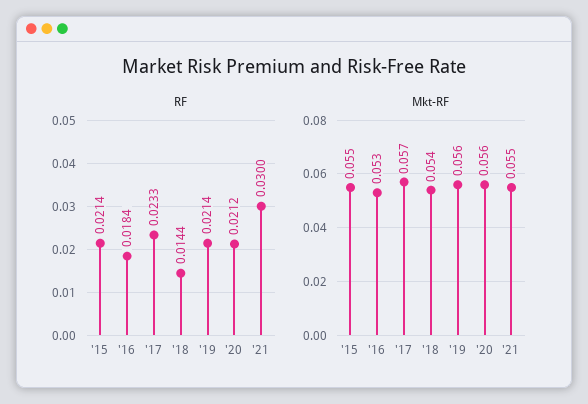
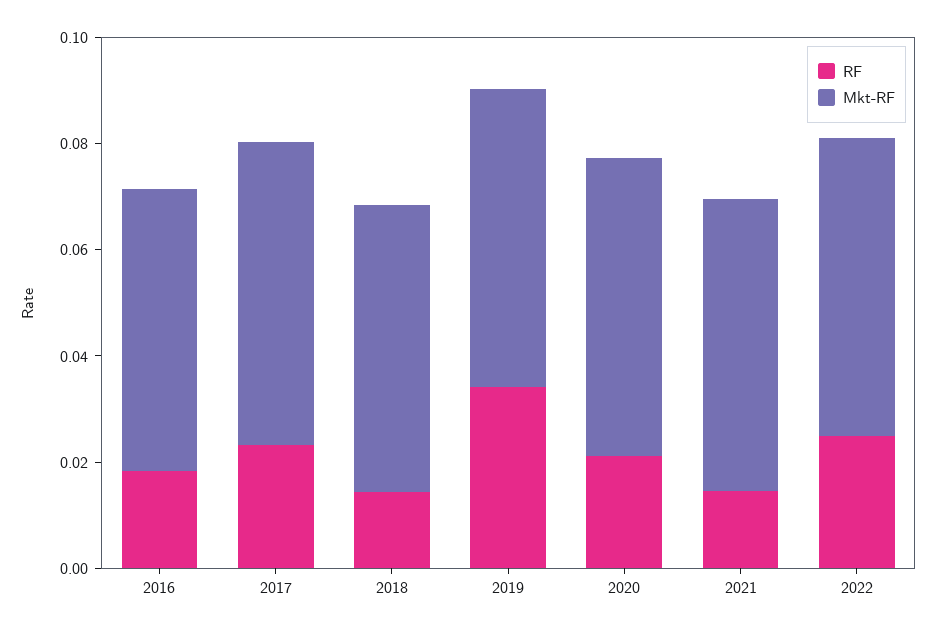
RF, '15: 0.0214 -> none
RF, '19: 0.0214 -> 0.035
RF, '21: 0.03 -> 0.015
Mkt-RF, '15: 0.055 -> none
RF, 2022: none -> 0.025
Mkt-RF, 2022: none -> 0.055

